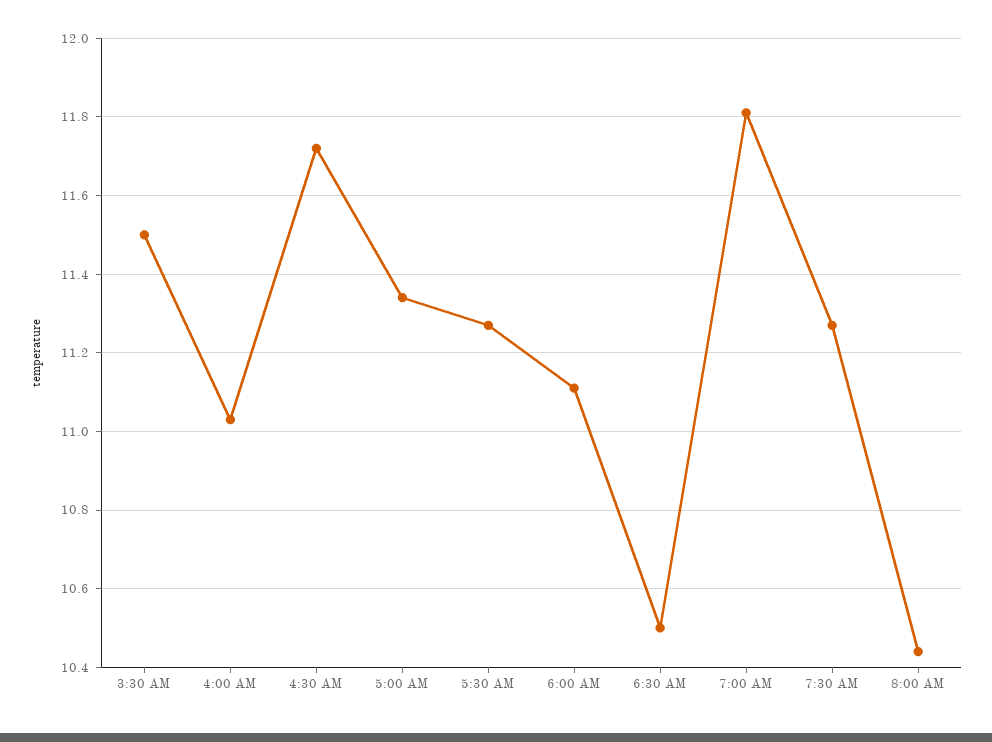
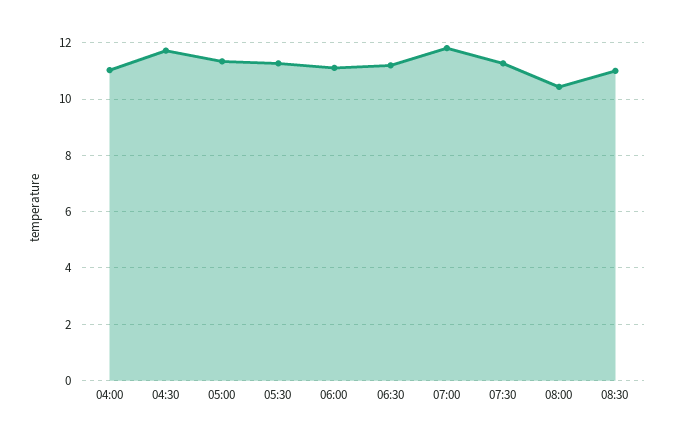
3:30 AM: 11.5 -> none
6:30 AM: 10.5 -> 11.25
08:30: none -> 11

